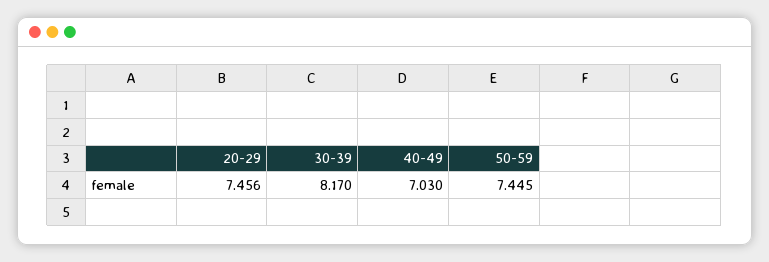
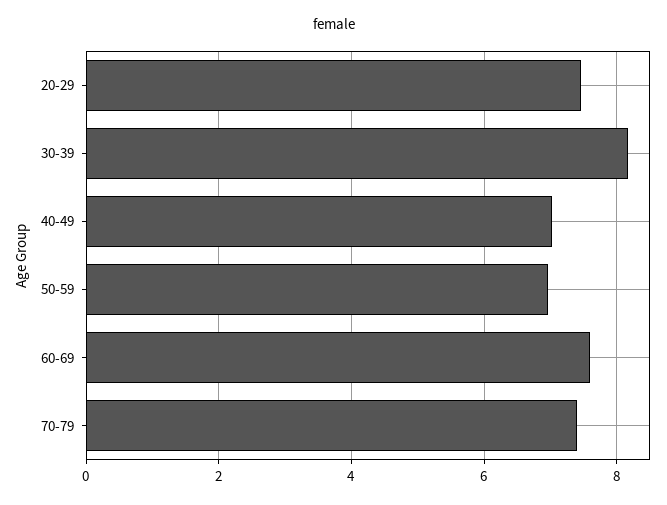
50-59: 7.445 -> 7
60-69: none -> 7.6
70-79: none -> 7.4

